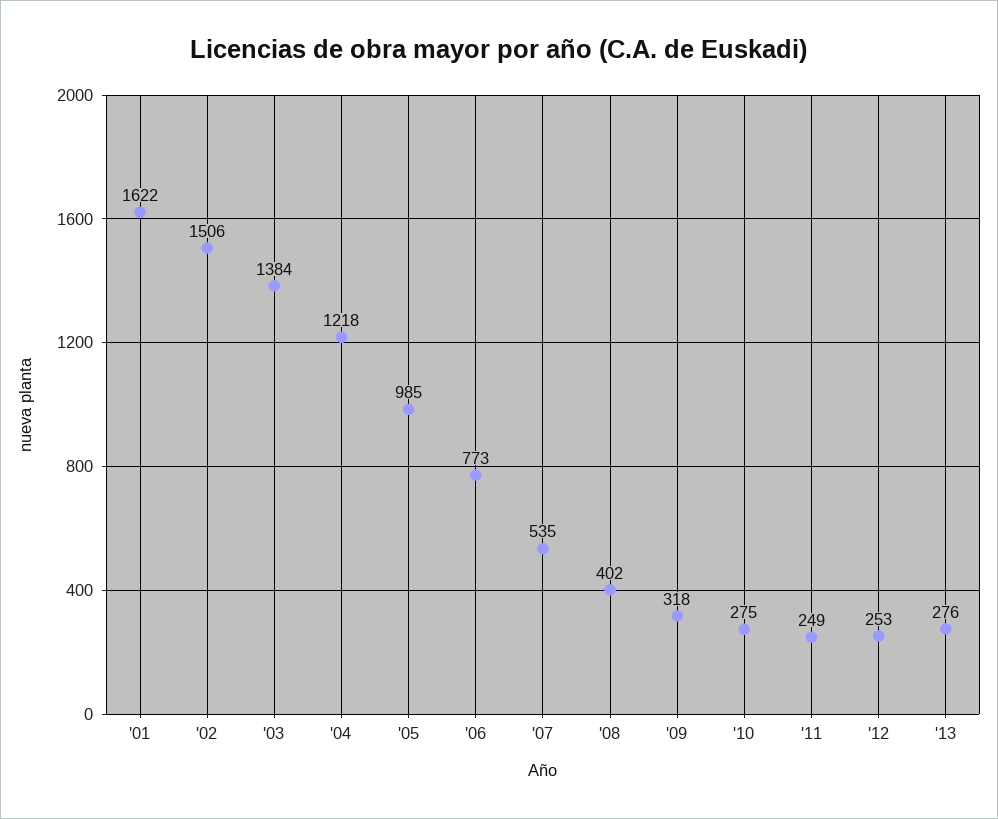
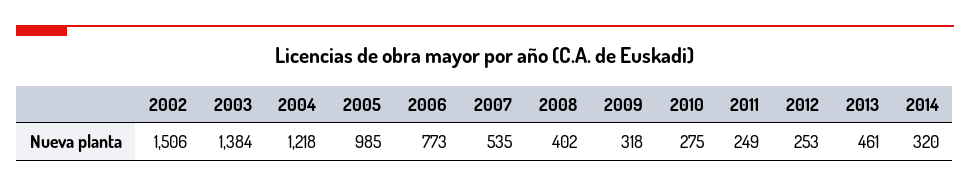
'01: 1622 -> none
'13: 276 -> 461
2014: none -> 320

